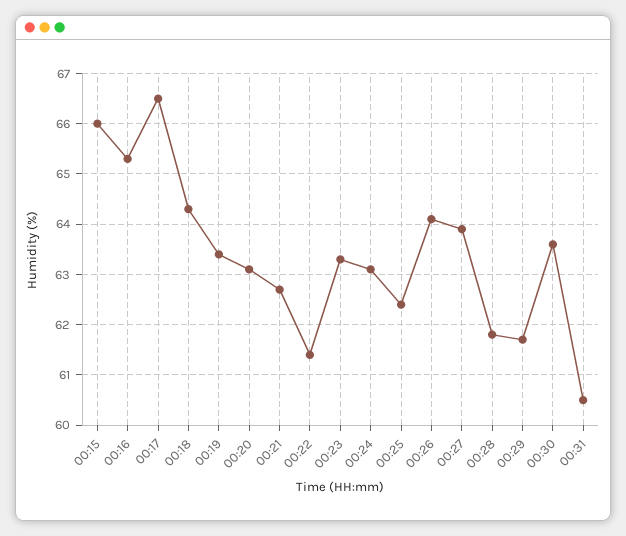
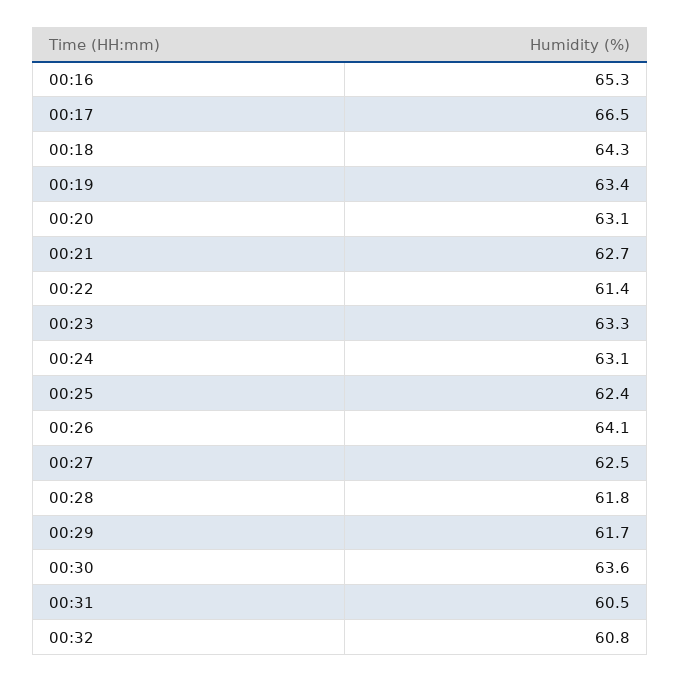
00:15: 66 -> none
00:27: 64 -> 62.5
00:32: none -> 60.8

